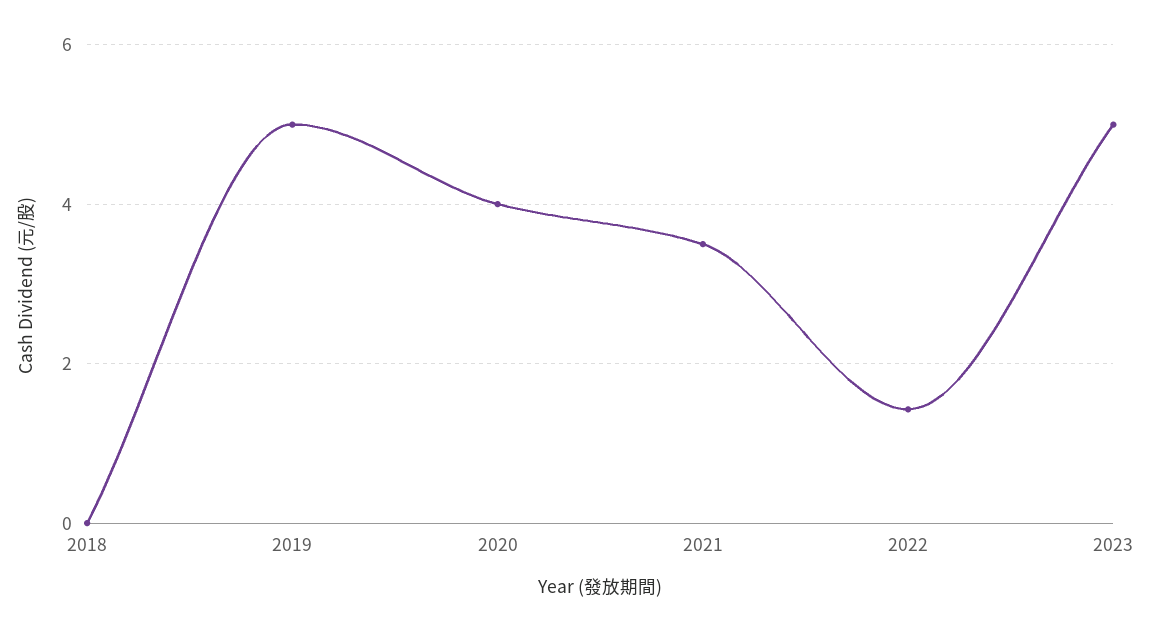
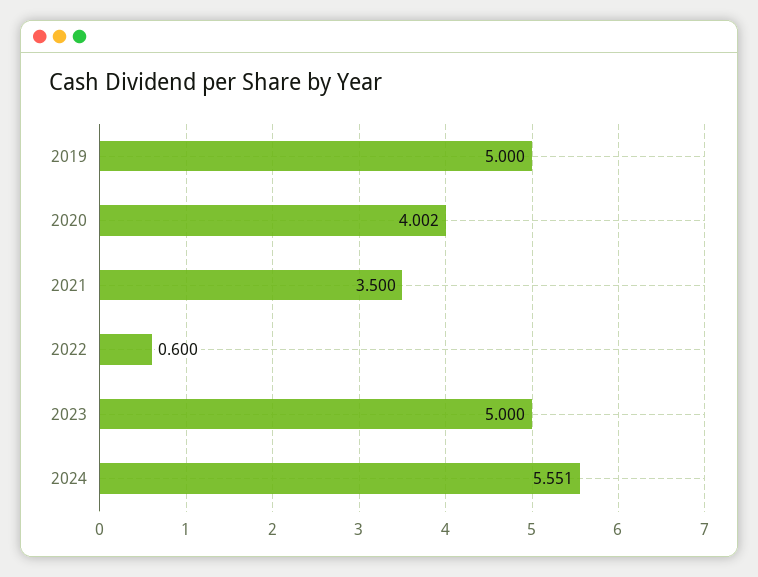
2018: 0 -> none
2022: 1.4 -> 0.6
2024: none -> 5.551

